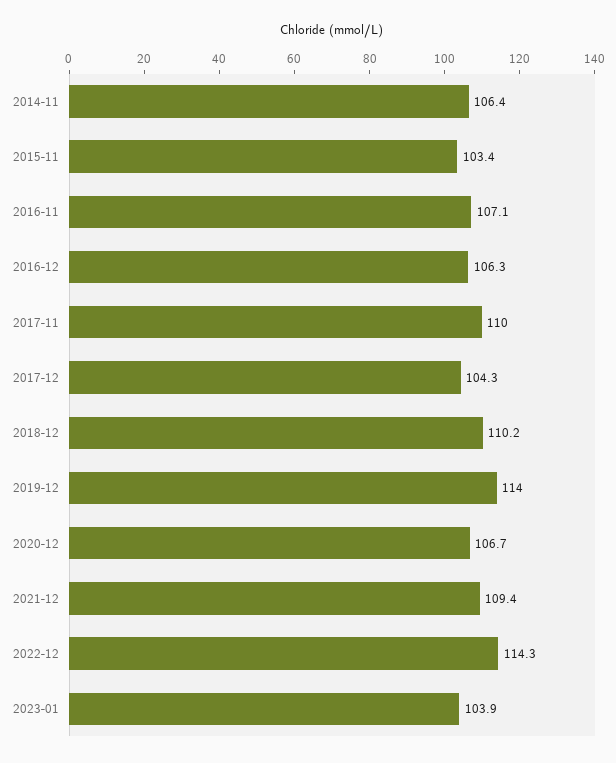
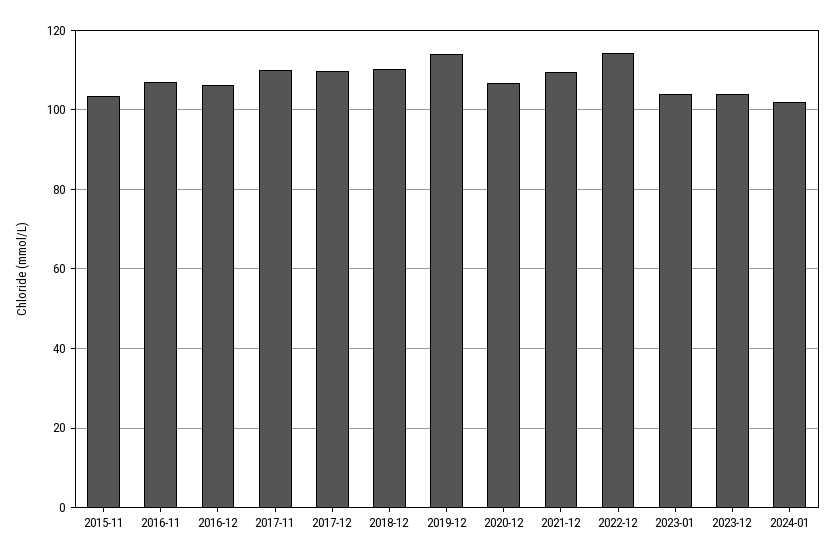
2014-11: 106.4 -> none
2017-12: 104.3 -> 110
2023-12: none -> 104
2024-01: none -> 102

